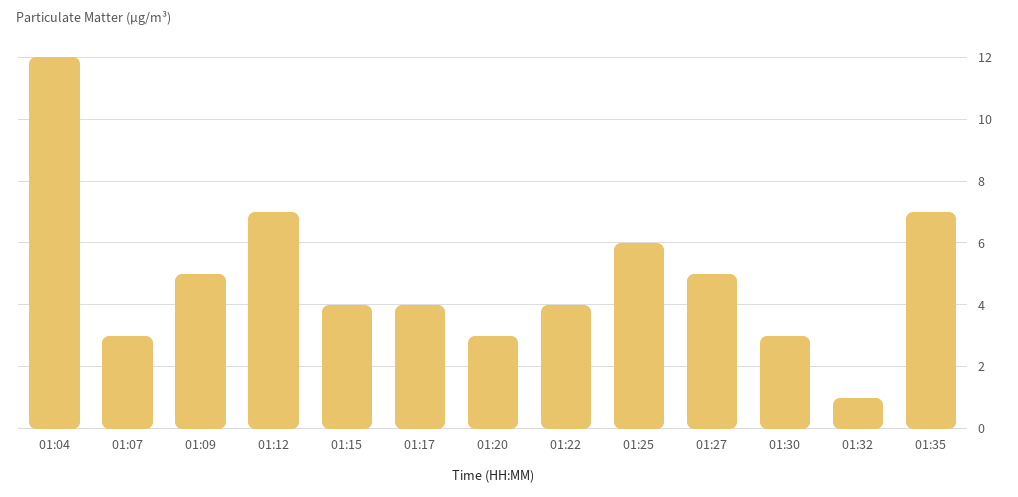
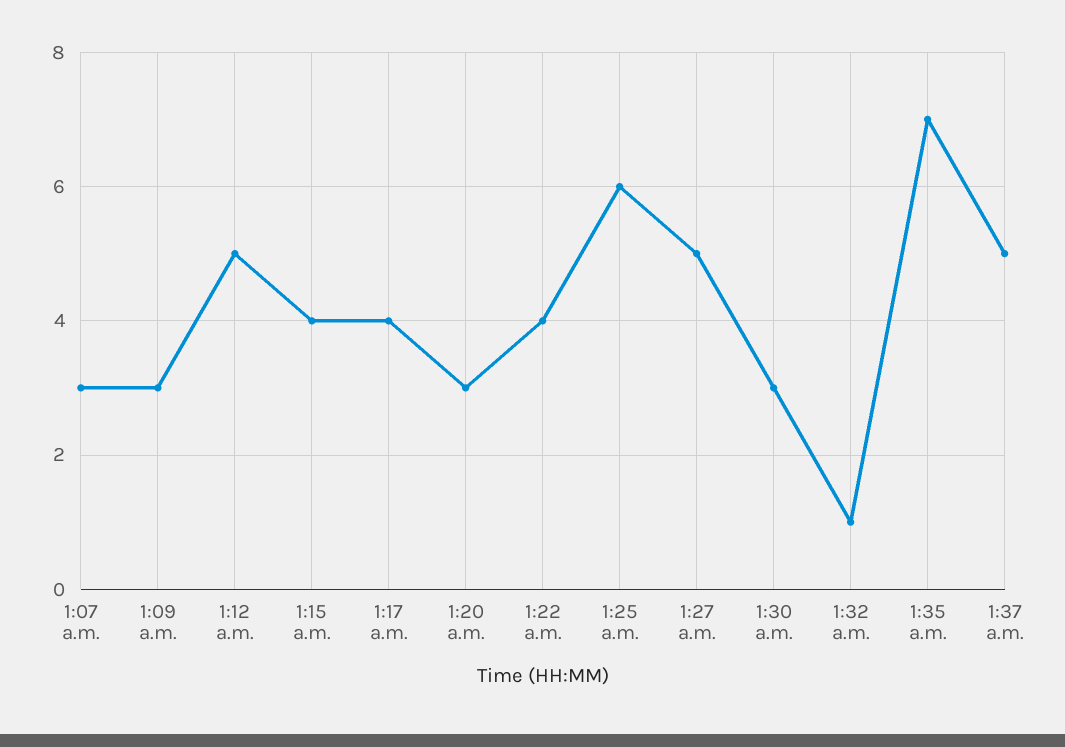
01:04: 12 -> none
01:09: 5 -> 3
01:12: 7 -> 5
1:37 a.m.: none -> 5

